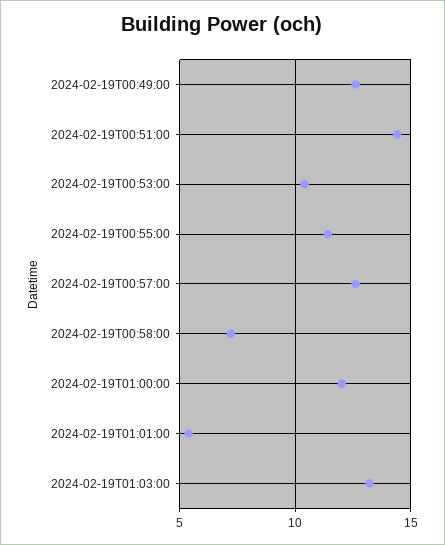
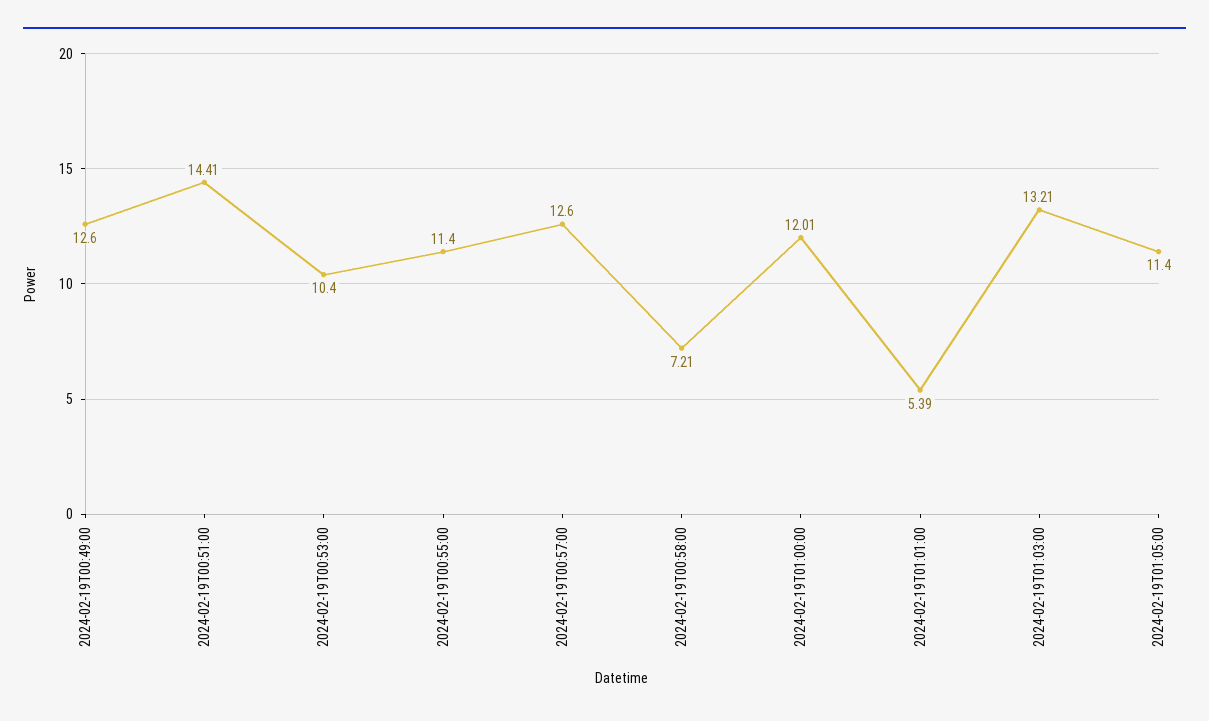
2024-02-19T01:05:00: none -> 11.4

